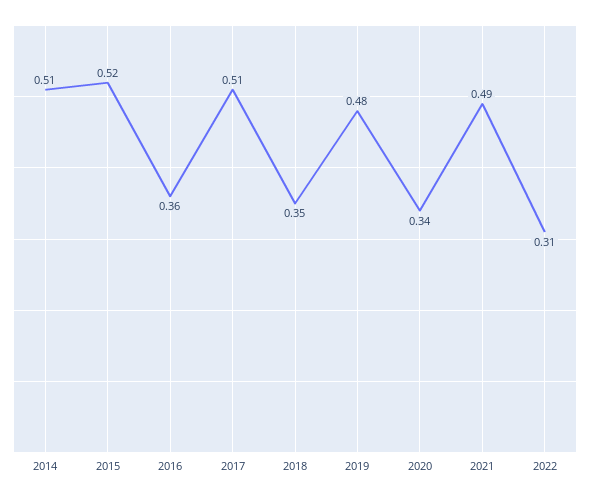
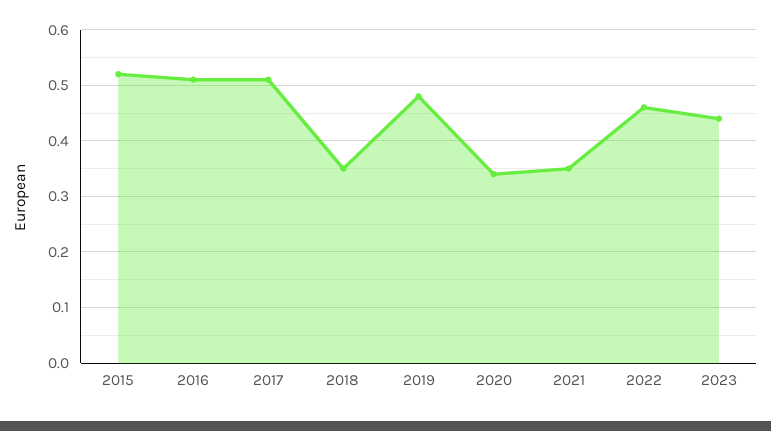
2014: 0.51 -> none
2016: 0.36 -> 0.5
2021: 0.49 -> 0.35
2022: 0.31 -> 0.45
2023: none -> 0.45

